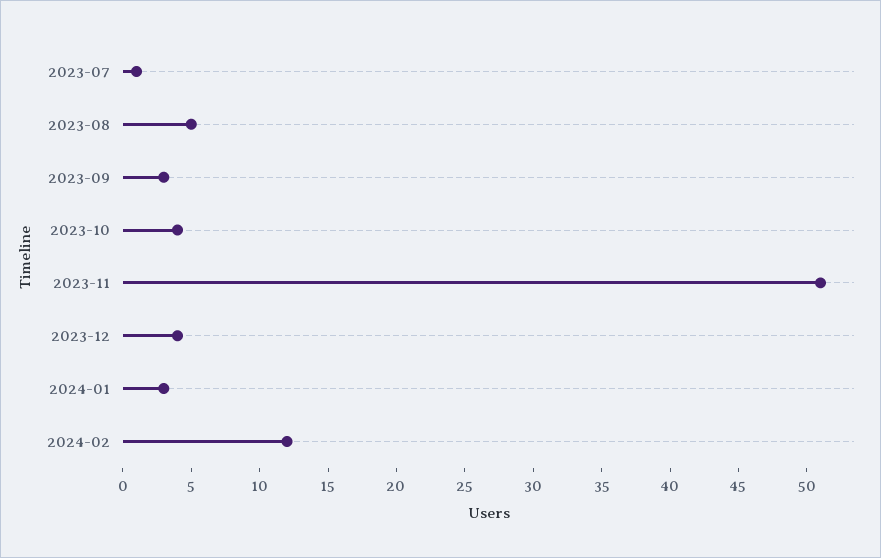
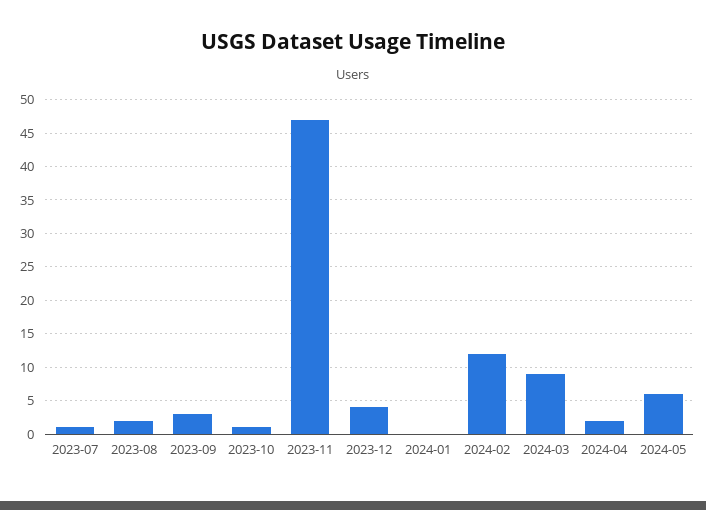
2023-08: 5 -> 2
2023-10: 4 -> 1
2023-11: 51 -> 47
2024-01: 3 -> 0
2024-03: none -> 9
2024-04: none -> 2
2024-05: none -> 6

